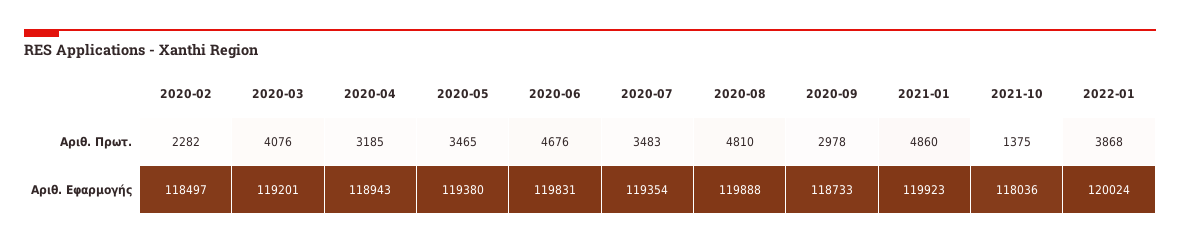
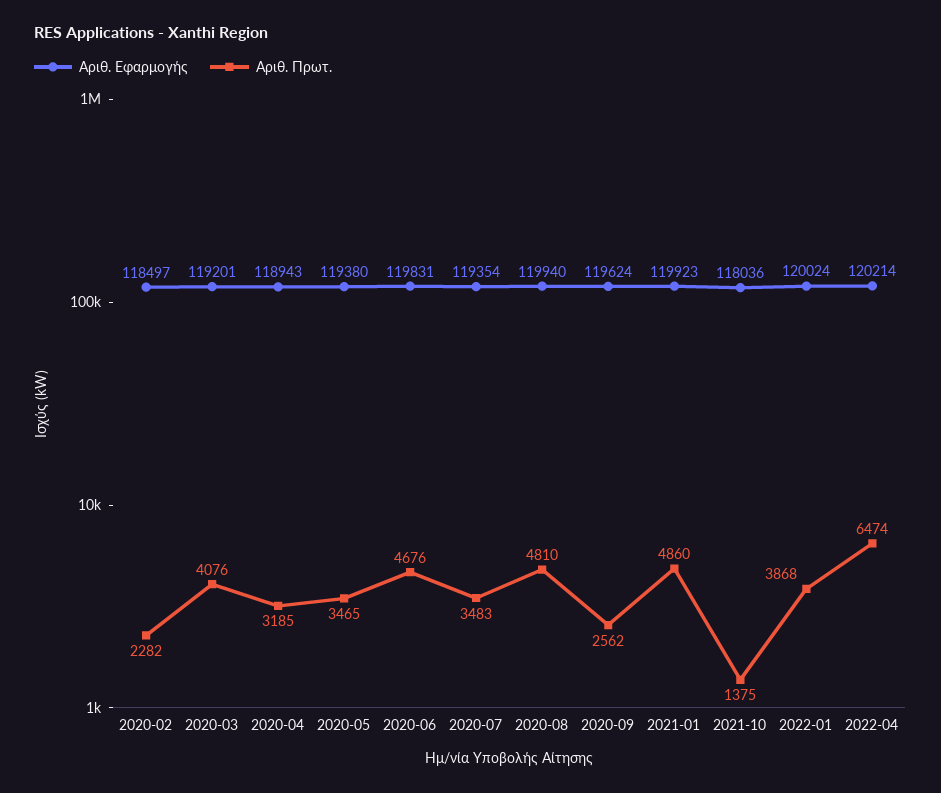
Αριθ. Πρωτ., 2020-09: 2978 -> 2562
Αριθ. Εφαρμογής, 2020-08: 119888 -> 119940
Αριθ. Εφαρμογής, 2020-09: 118733 -> 119624
Αριθ. Εφαρμογής, 2022-04: none -> 120214
Αριθ. Πρωτ., 2022-04: none -> 6474

